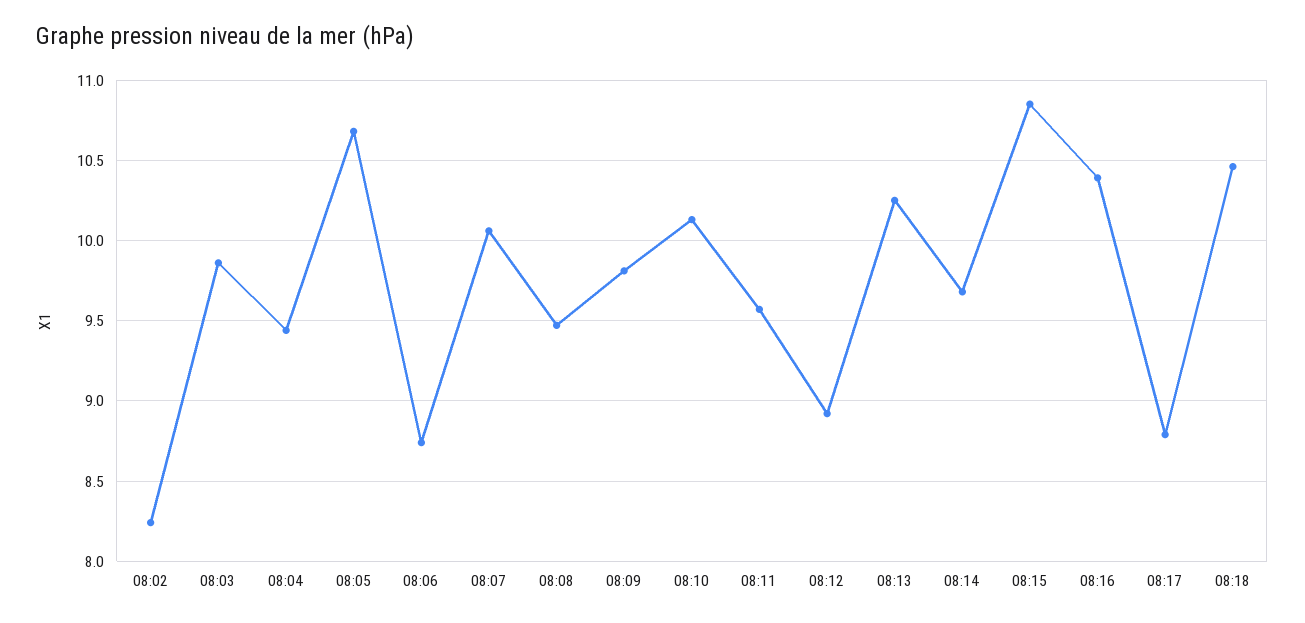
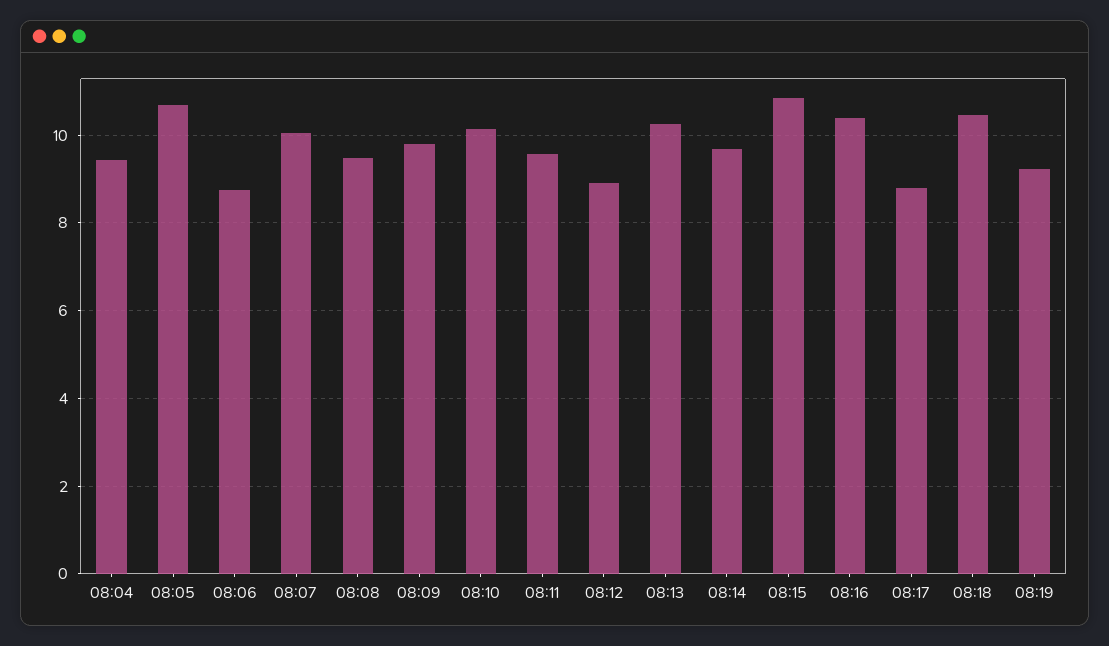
08:02: 8.25 -> none
08:03: 9.85 -> none
08:19: none -> 9.2

